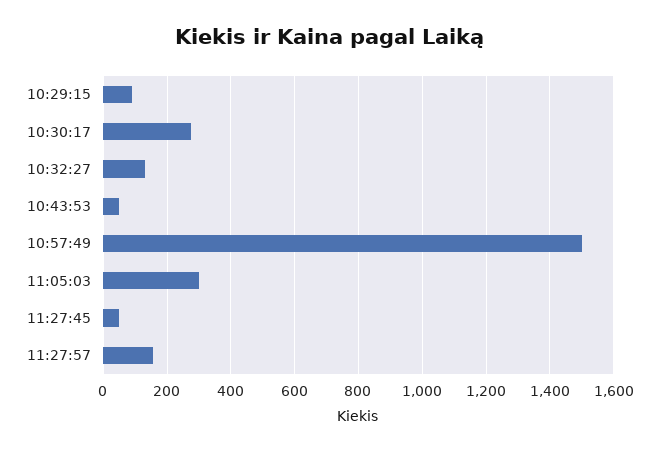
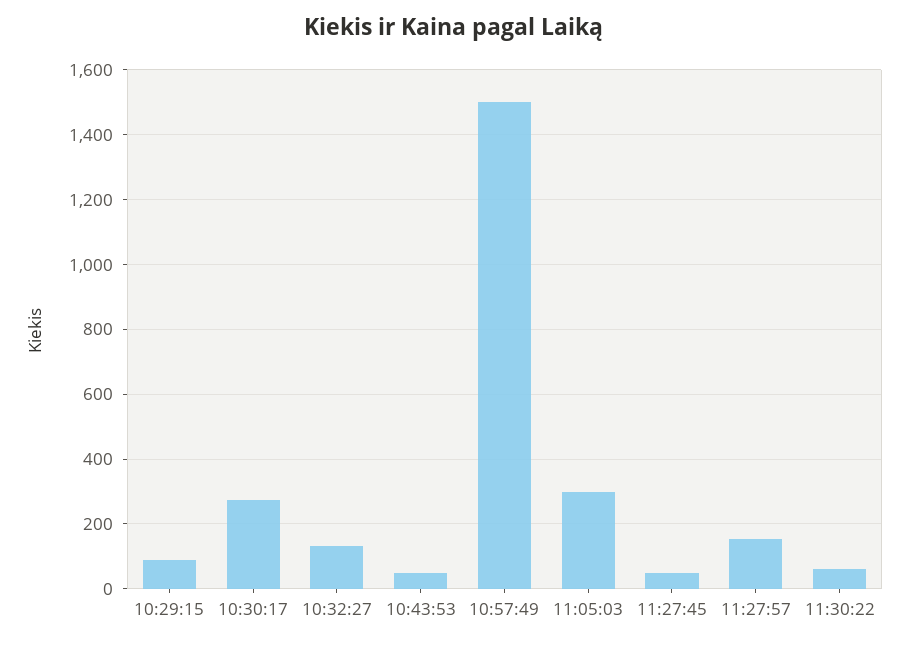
11:30:22: none -> 60

